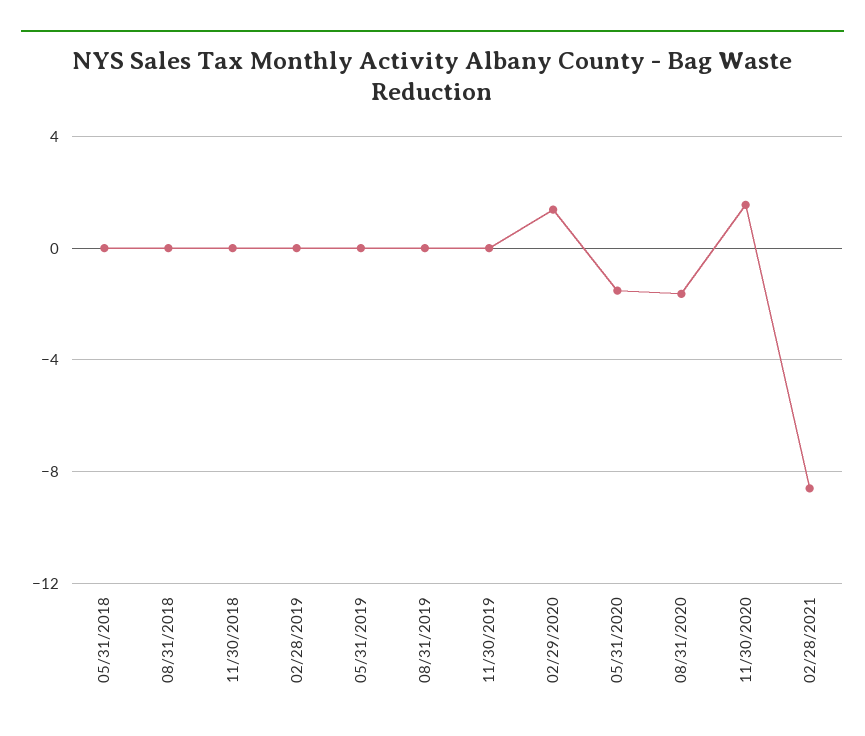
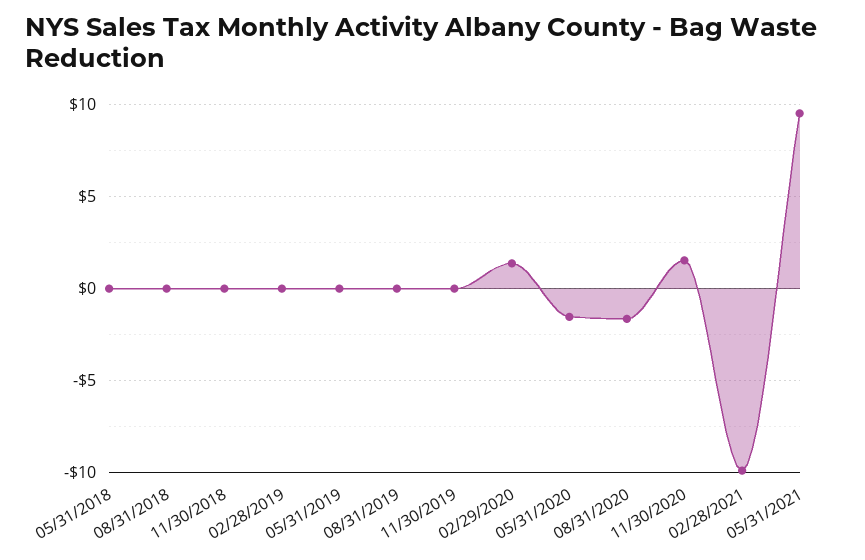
02/28/2021: -8.5 -> -10
05/31/2021: none -> 9.5

